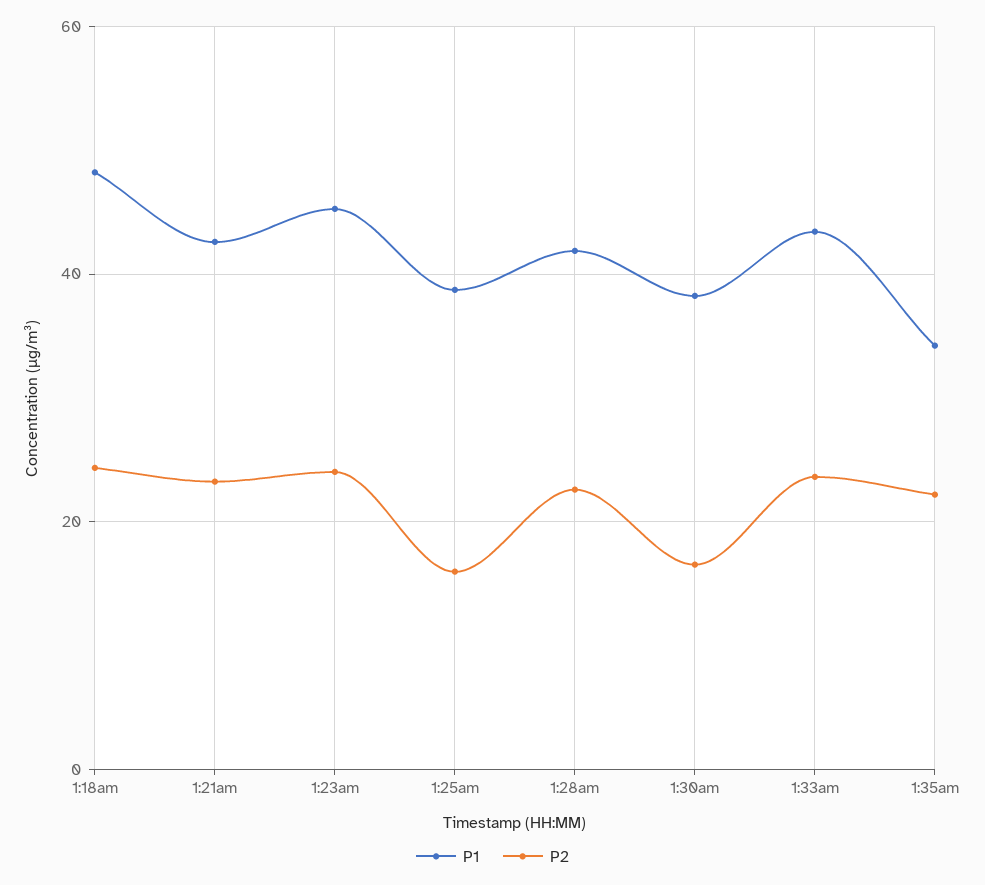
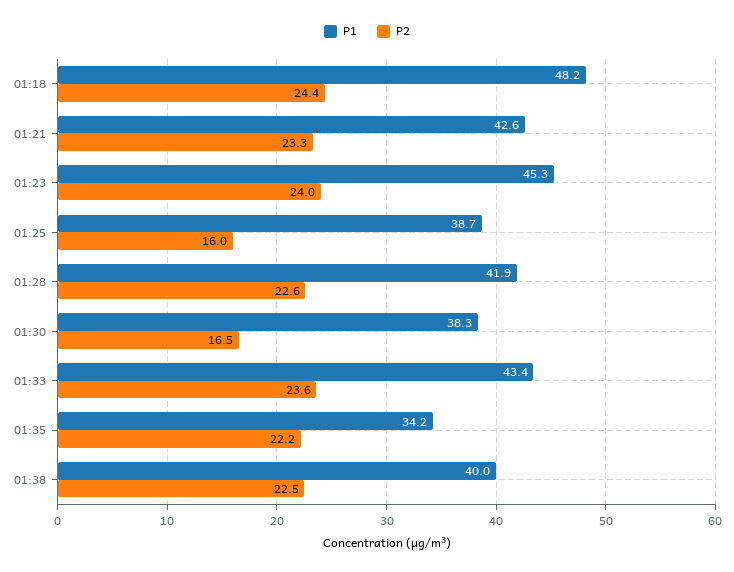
P1, 01:38: none -> 40
P2, 01:38: none -> 22.5

